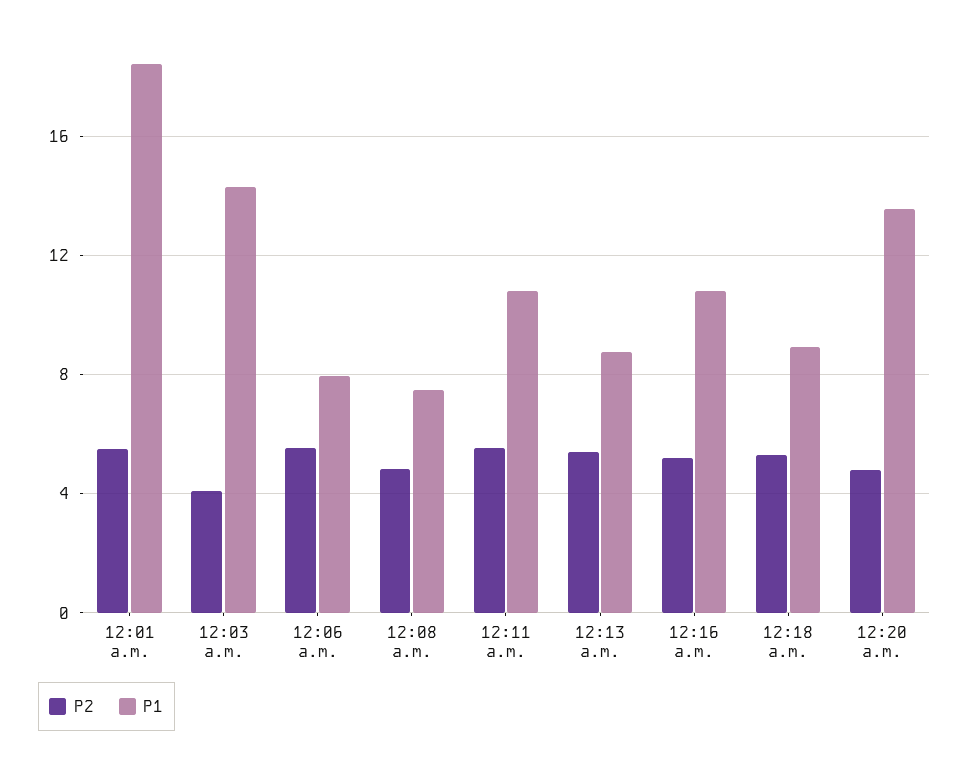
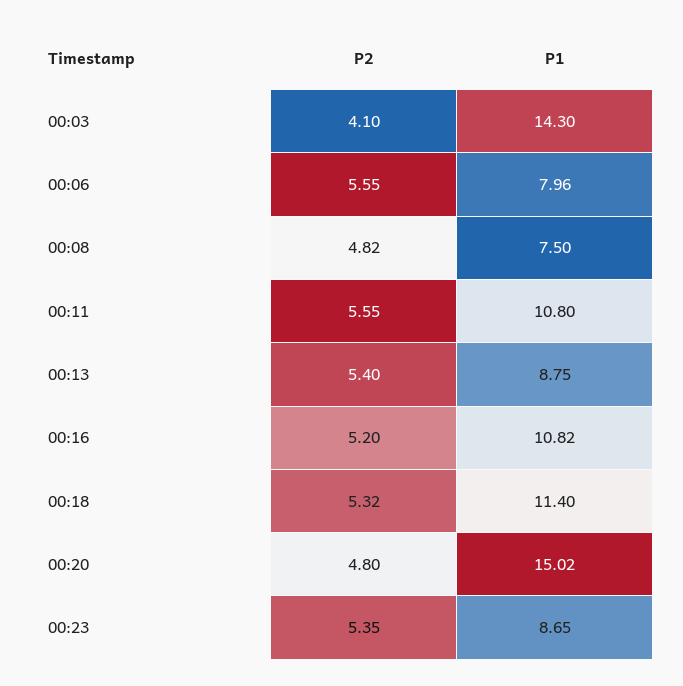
P2, 12:01 a.m.: 5.5 -> none
P1, 12:01 a.m.: 18.5 -> none
P1, 12:18 a.m.: 9 -> 11.4
P1, 12:20 a.m.: 13.5 -> 15.02
P2, 00:23: none -> 5.35
P1, 00:23: none -> 8.65

